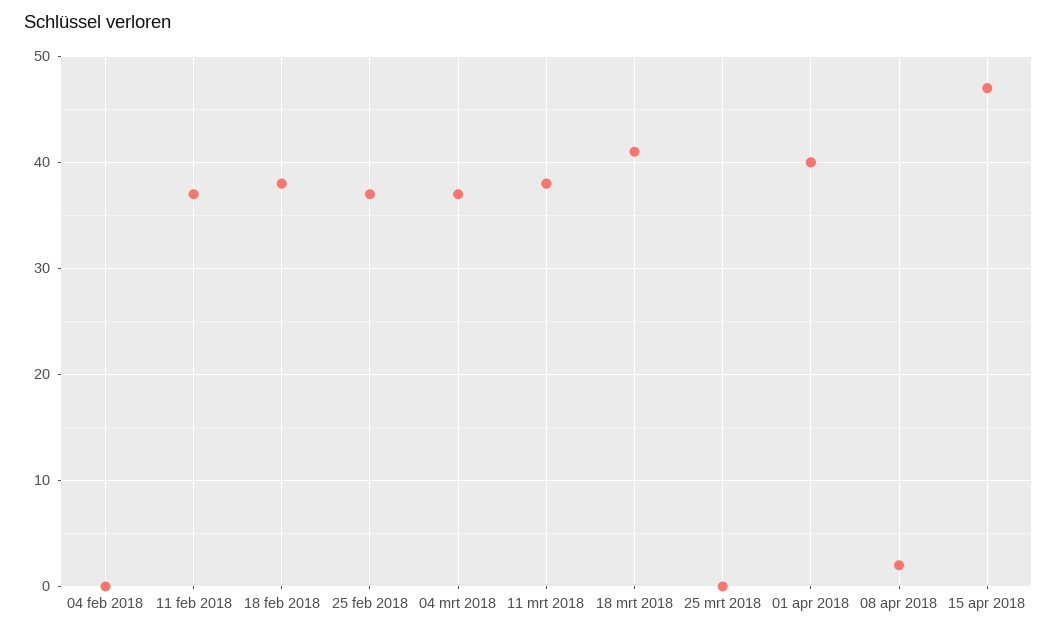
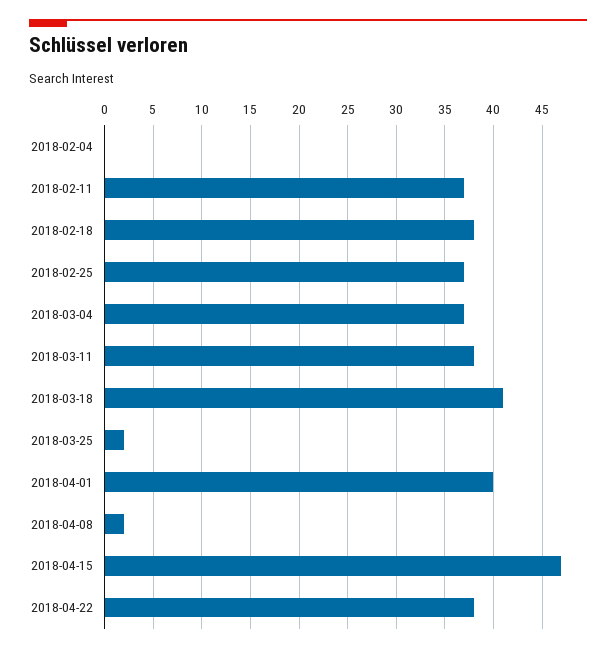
25 mrt 2018: 0 -> 2
2018-04-22: none -> 38

